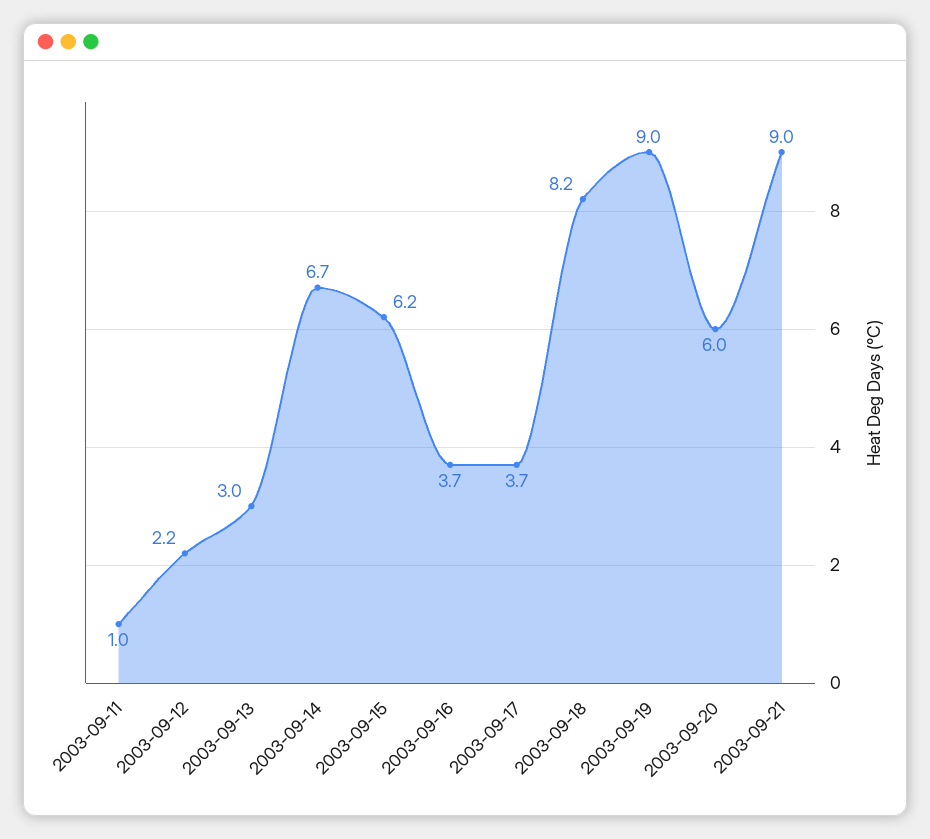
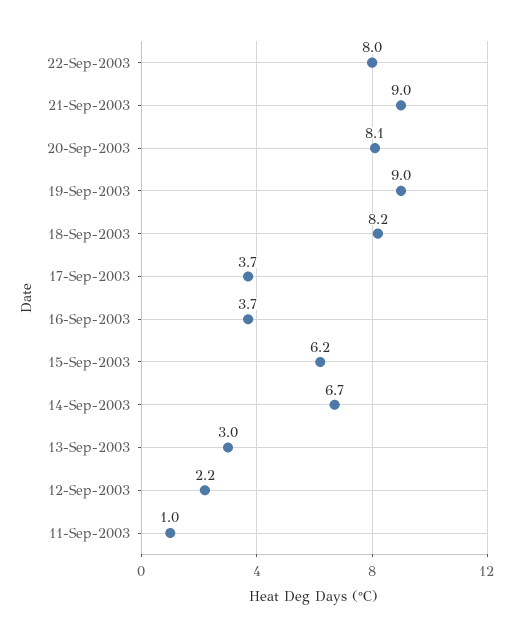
2003-09-20: 6 -> 8.1
22-Sep-2003: none -> 8

